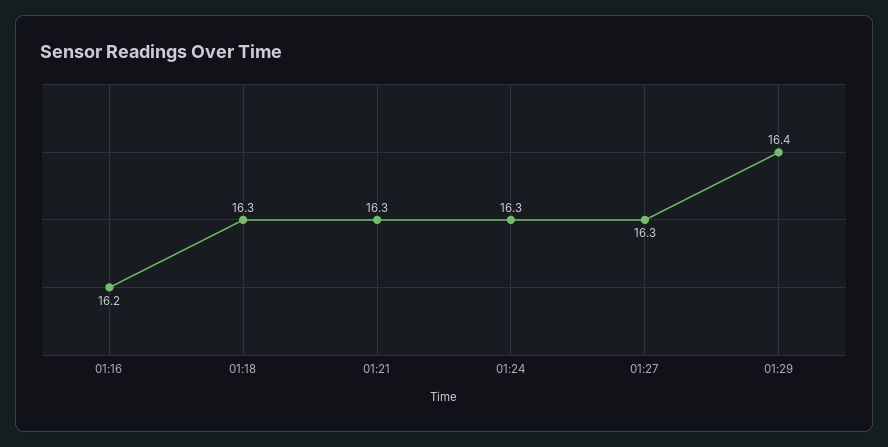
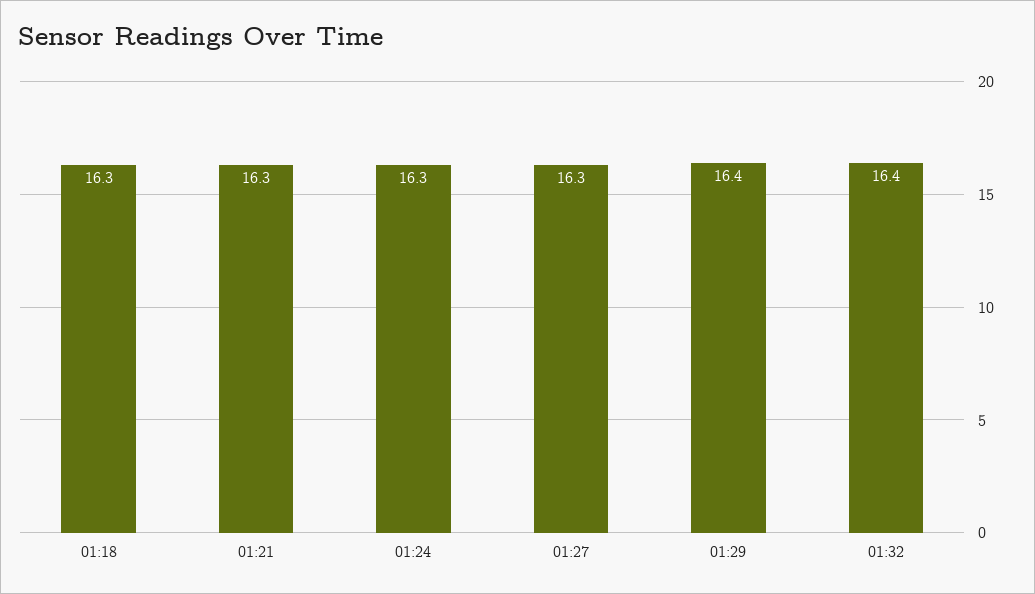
01:16: 16.2 -> none
01:32: none -> 16.4

